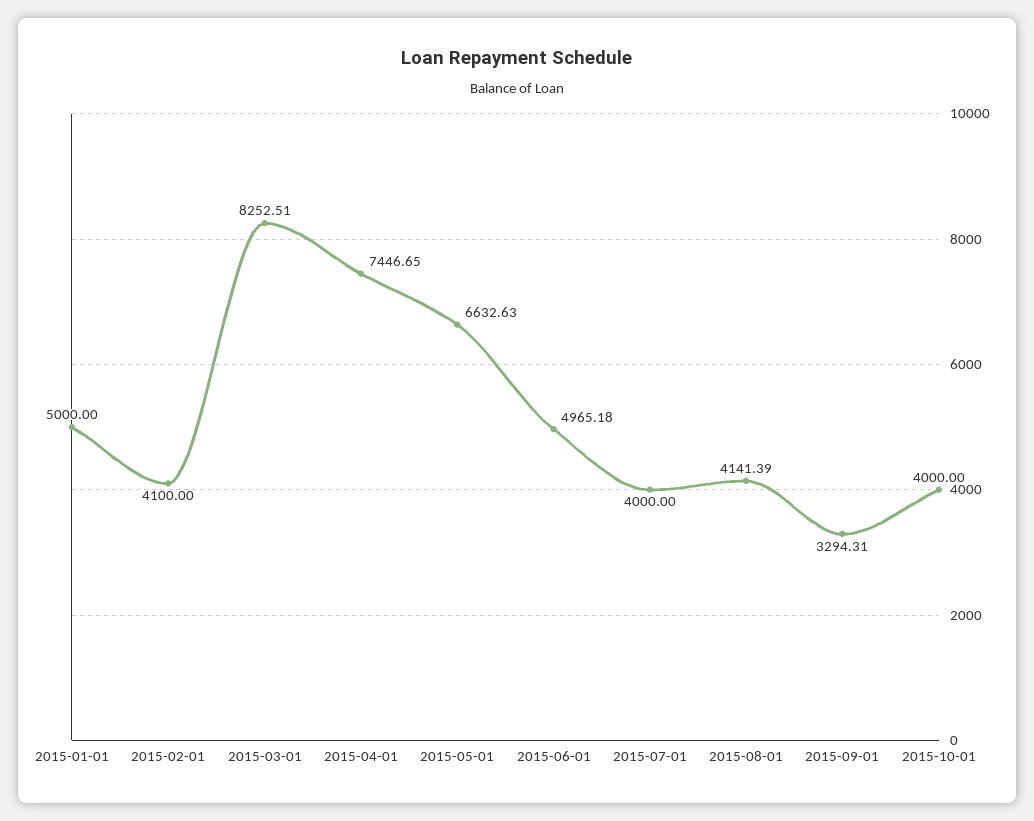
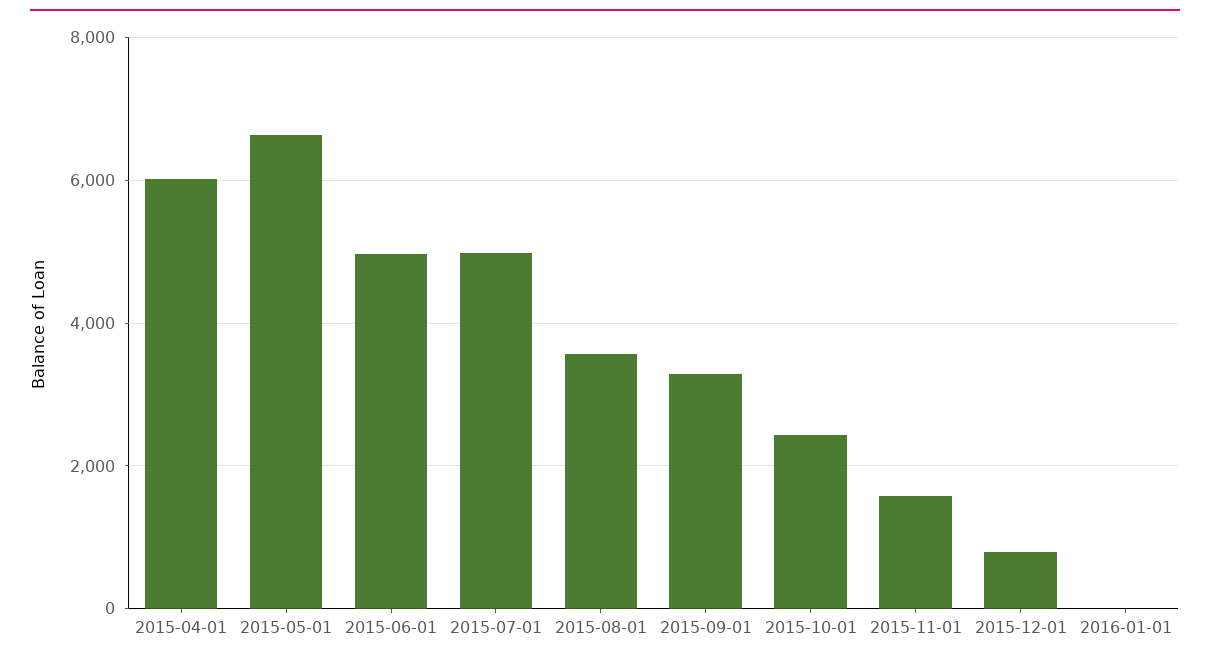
2015-01-01: 5000 -> none
2015-02-01: 4100 -> none
2015-03-01: 8252.51 -> none
2015-04-01: 7446.65 -> 6000
2015-07-01: 4000 -> 5000
2015-08-01: 4141.39 -> 3600
2015-10-01: 4000 -> 2400
2015-11-01: none -> 1600
2015-12-01: none -> 800
2016-01-01: none -> 0

